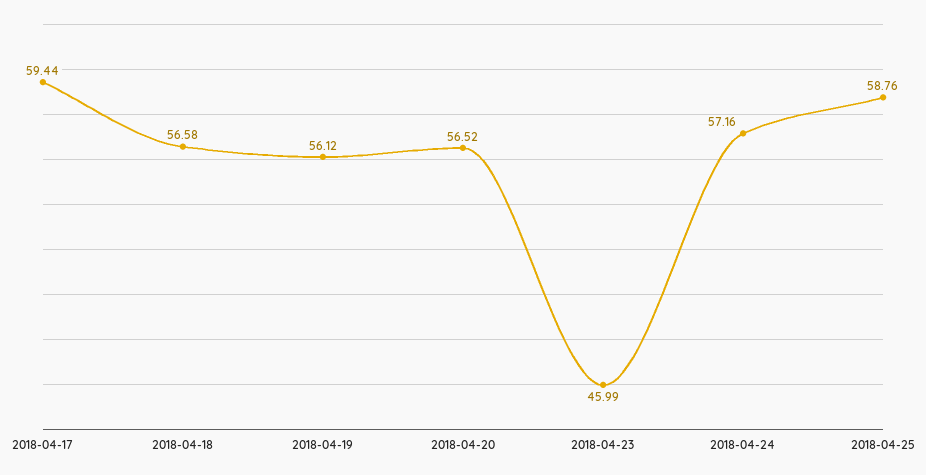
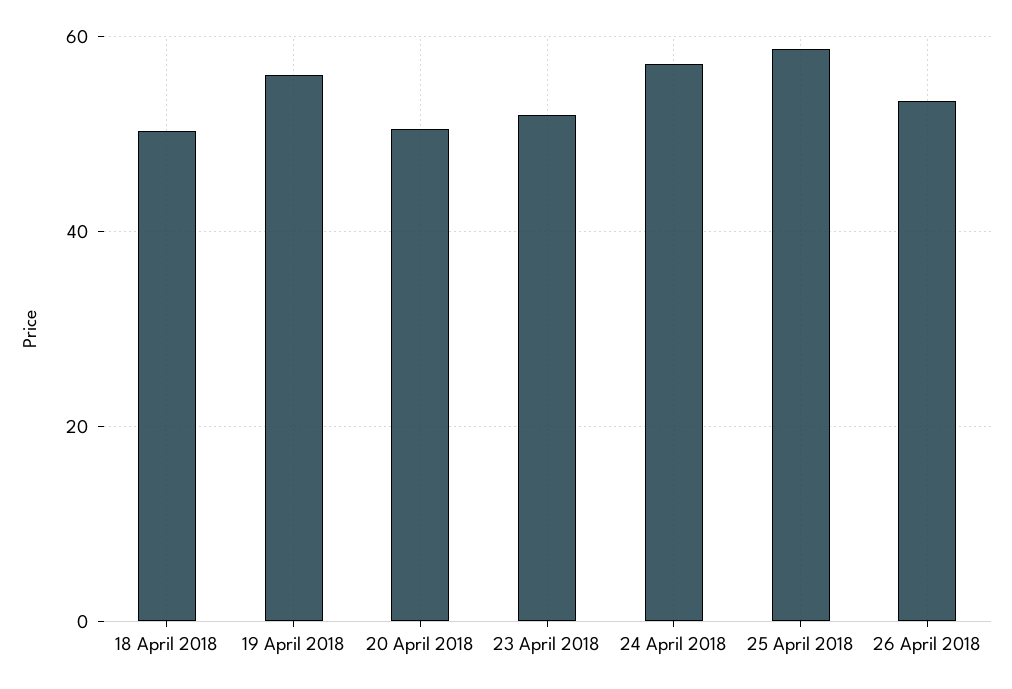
2018-04-17: 59.44 -> none
2018-04-18: 56.58 -> 50
2018-04-20: 56.52 -> 50
2018-04-23: 45.99 -> 52
26 April 2018: none -> 54

